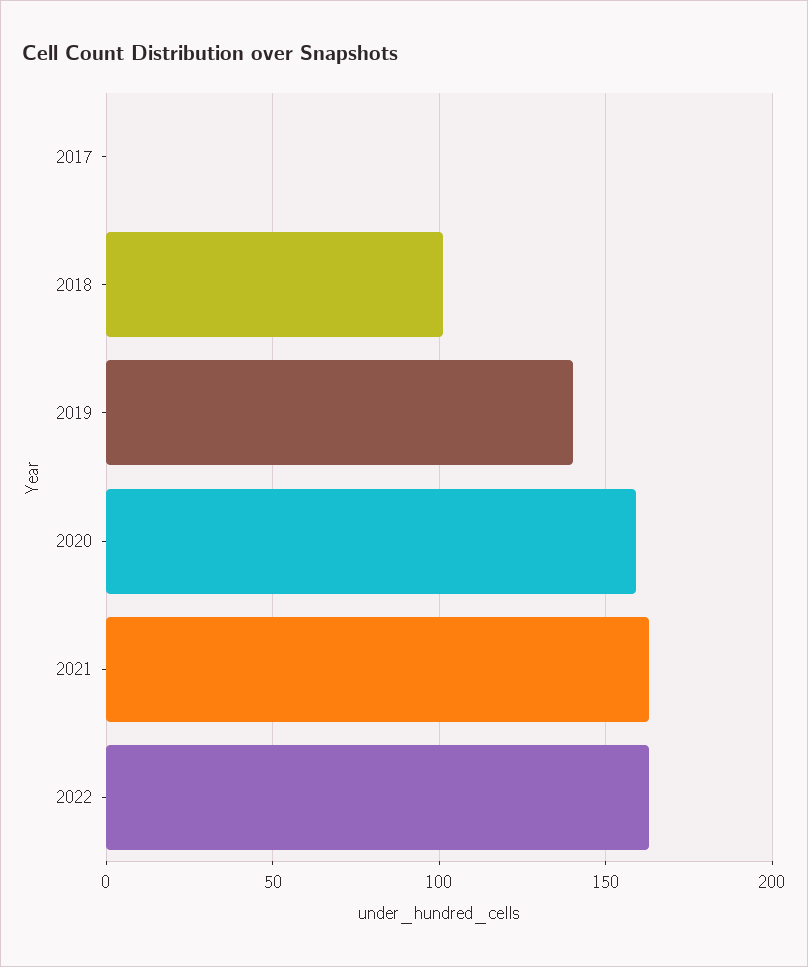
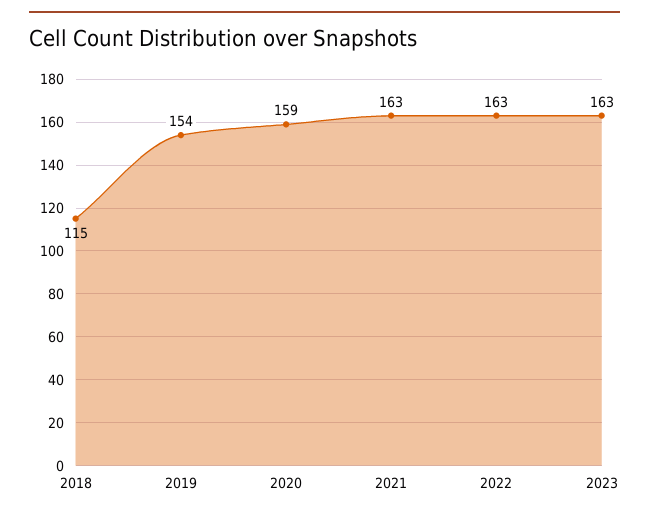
2017: 0 -> none
2018: 100 -> 115
2019: 140 -> 154
2023: none -> 163

